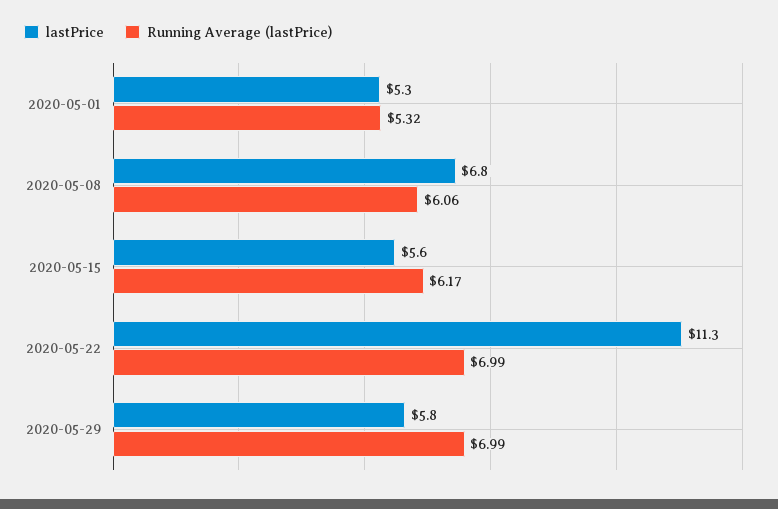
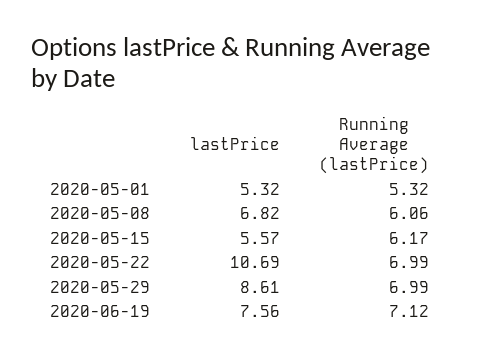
lastPrice, 2020-05-22: 11.3 -> 10.69
lastPrice, 2020-05-29: 5.8 -> 8.61
lastPrice, 2020-06-19: none -> 7.56
Running Average (lastPrice), 2020-06-19: none -> 7.12

